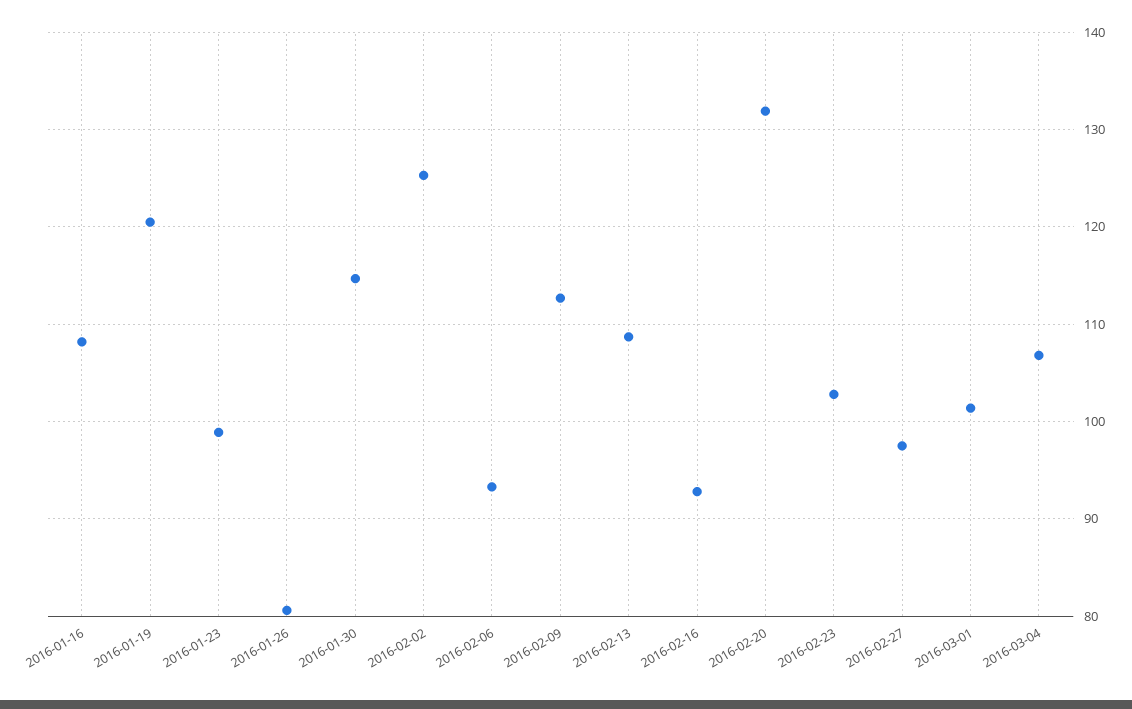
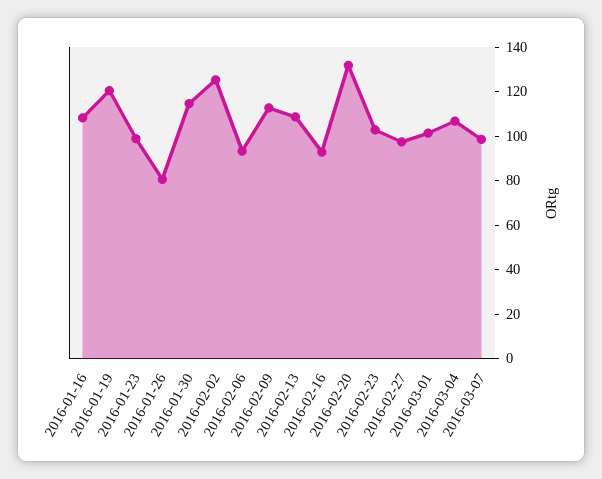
2016-03-07: none -> 100

